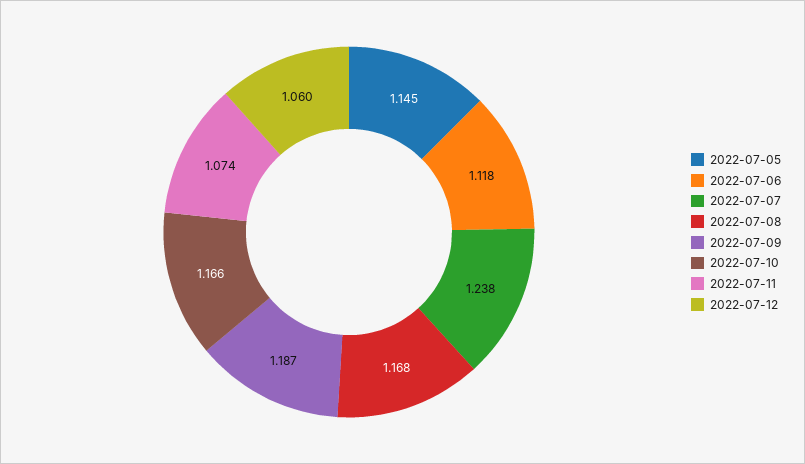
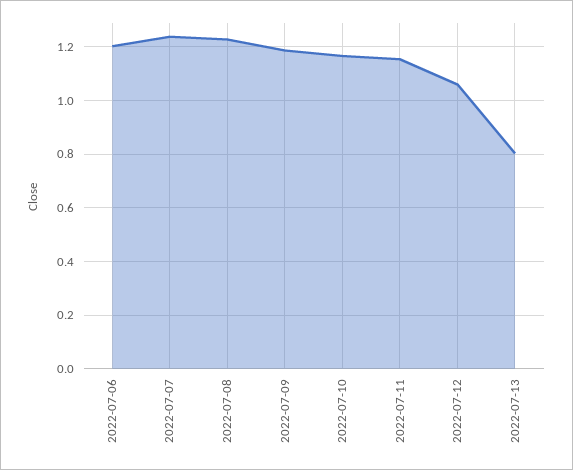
2022-07-05: 1.145 -> none
2022-07-06: 1.118 -> 1.2
2022-07-08: 1.168 -> 1.225
2022-07-11: 1.074 -> 1.15
2022-07-13: none -> 0.8

